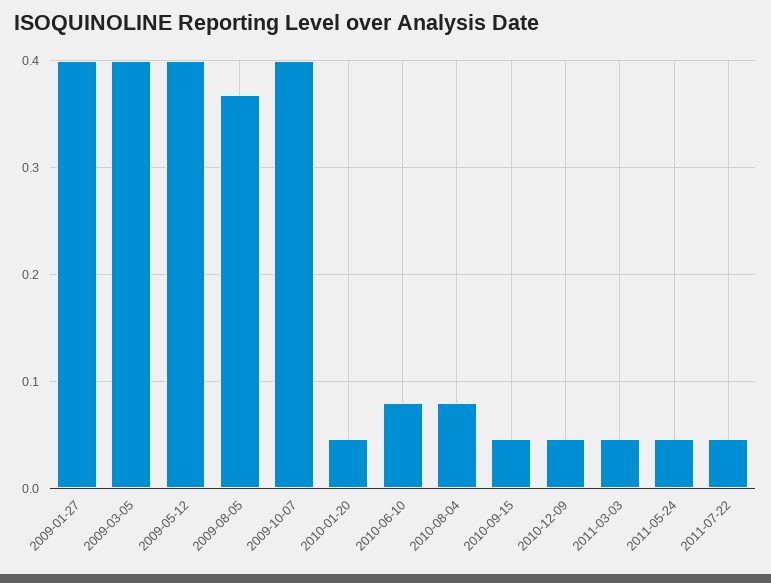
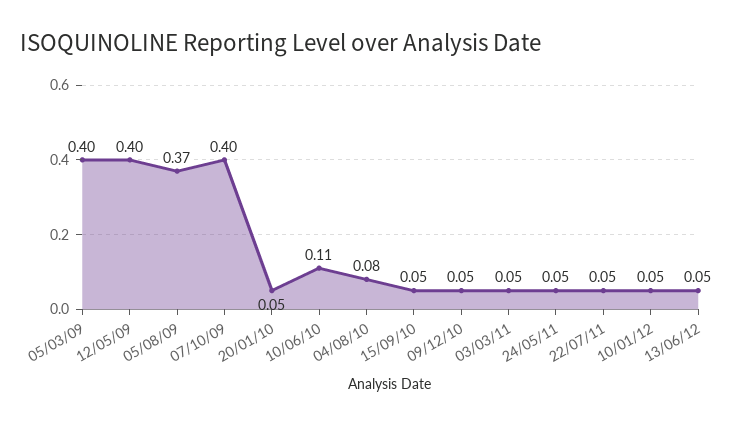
2009-01-27: 0.4 -> none
2010-06-10: 0.08 -> 0.11
10/01/12: none -> 0.05
13/06/12: none -> 0.05

